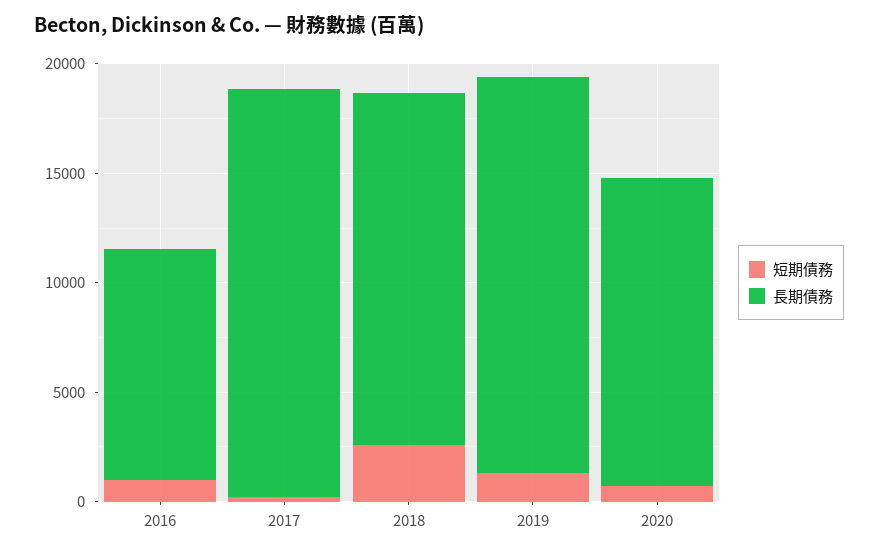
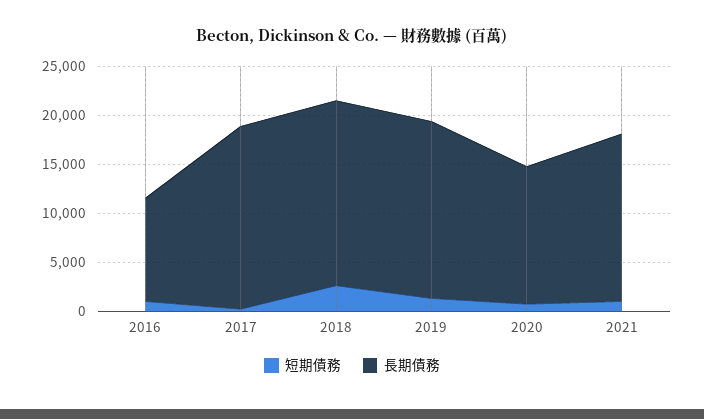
長期債務, 2018: 16000 -> 19000
短期債務, 2021: none -> 1000
長期債務, 2021: none -> 17000

